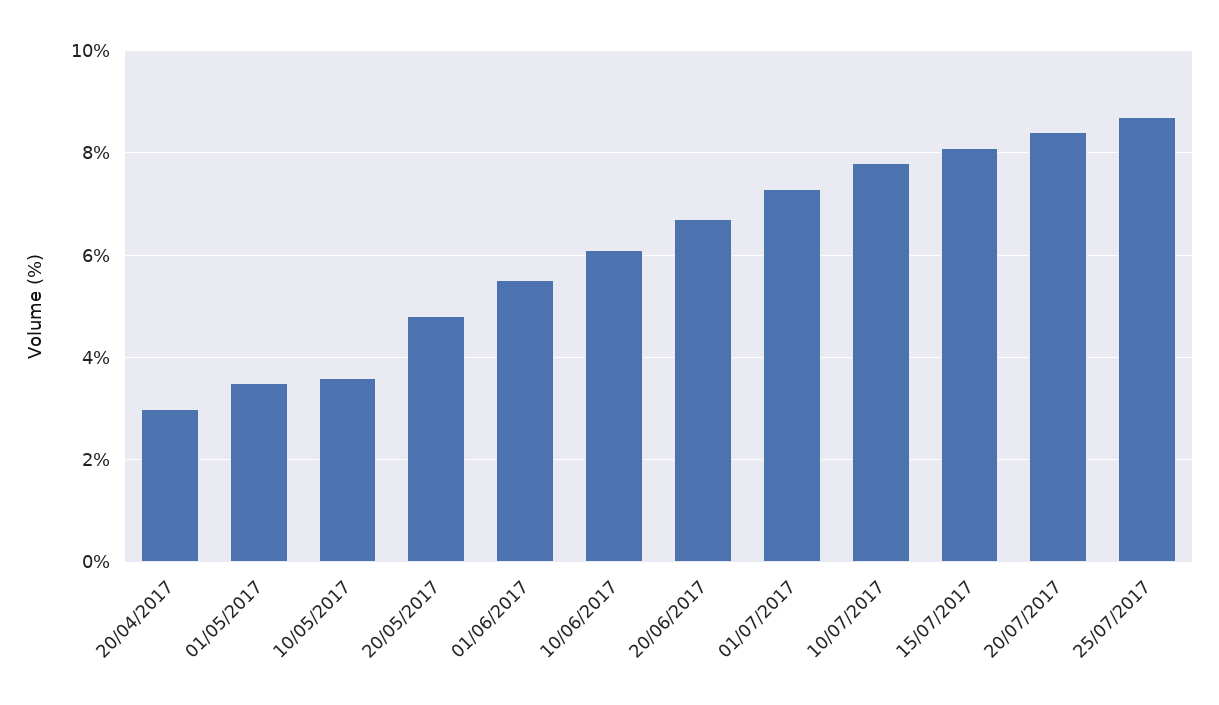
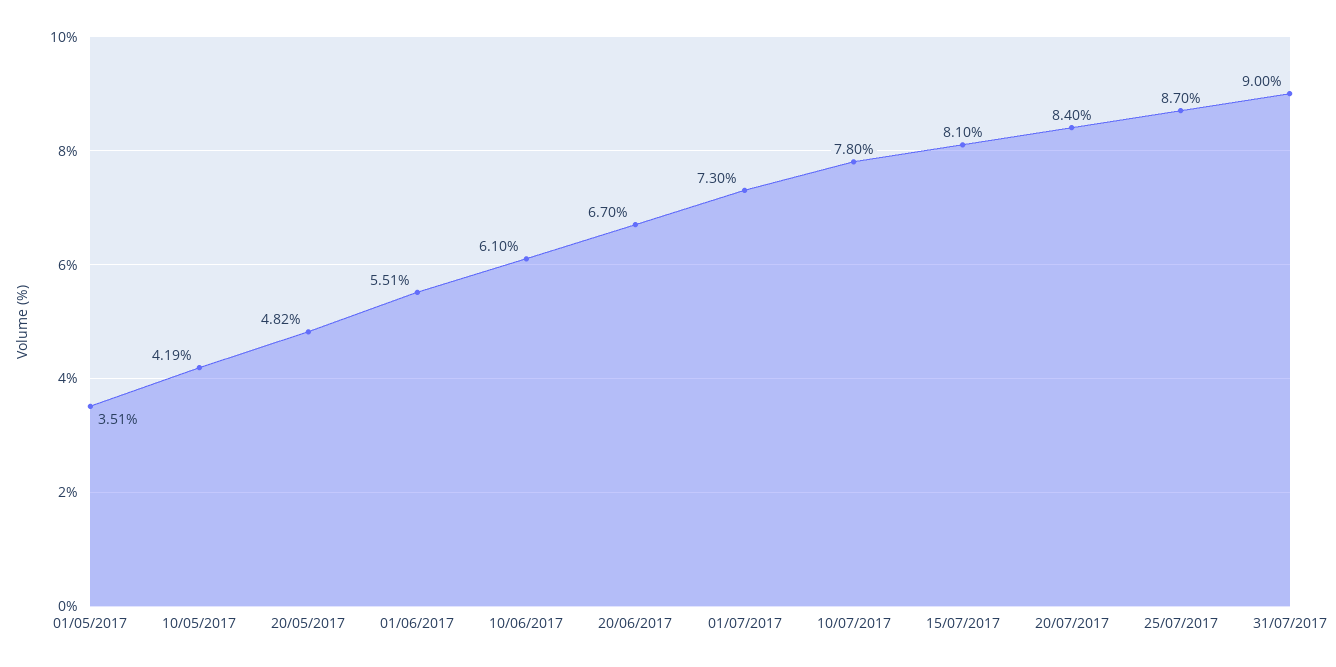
20/04/2017: 3 -> none
10/05/2017: 3.6 -> 4.19
31/07/2017: none -> 9

